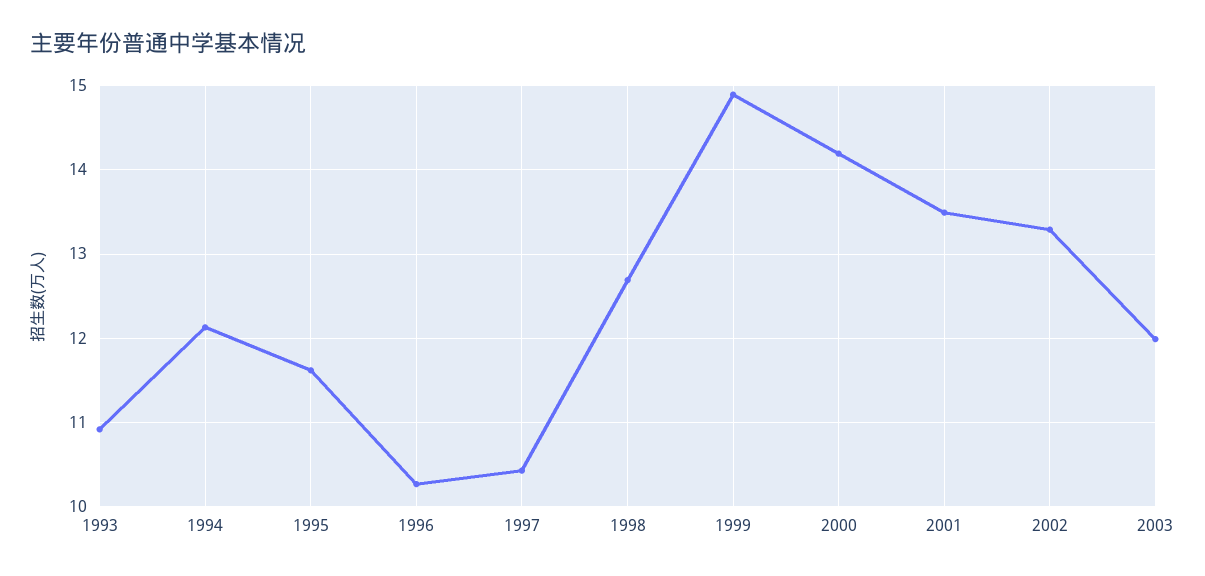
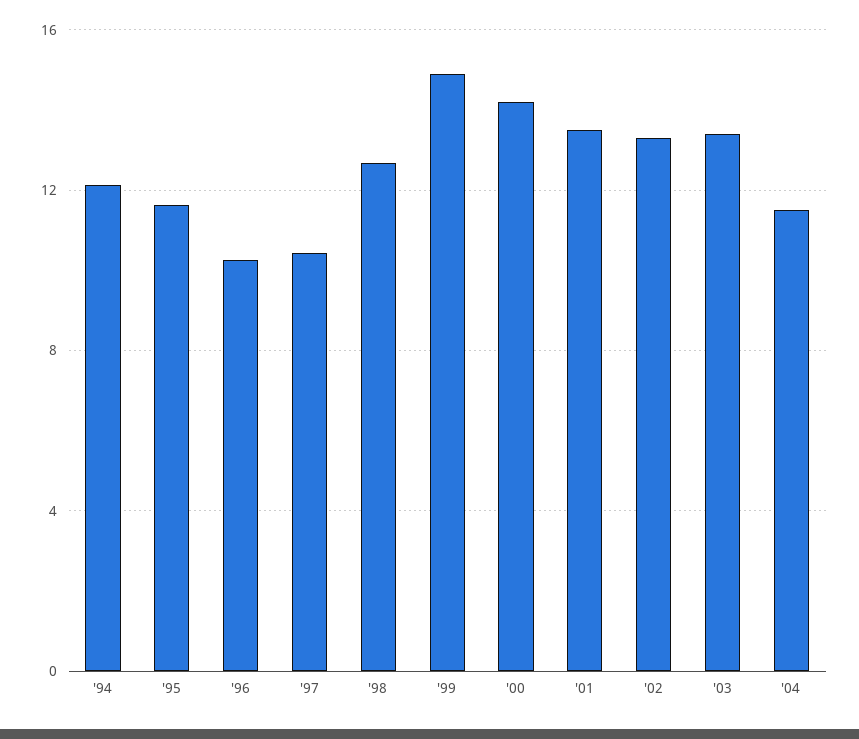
1993: 10.9 -> none
2003: 12 -> 13.5
'04: none -> 11.5

